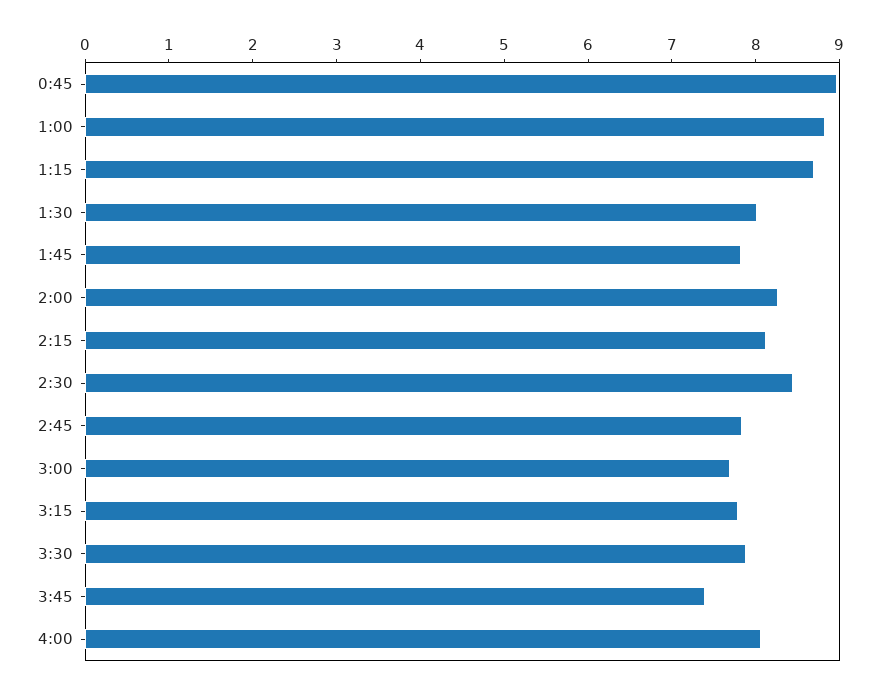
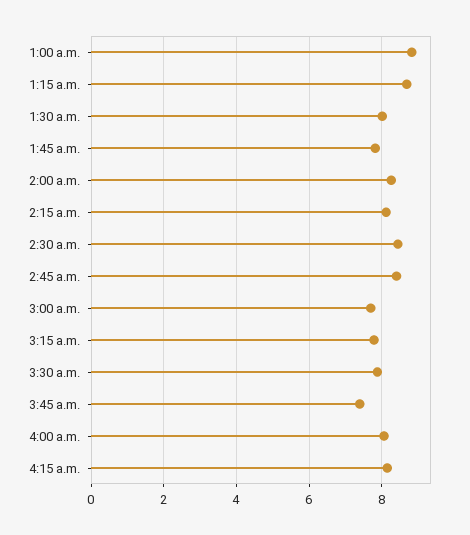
0:45: 9 -> none
2:45: 7.8 -> 8.4
4:15 a.m.: none -> 8.2

